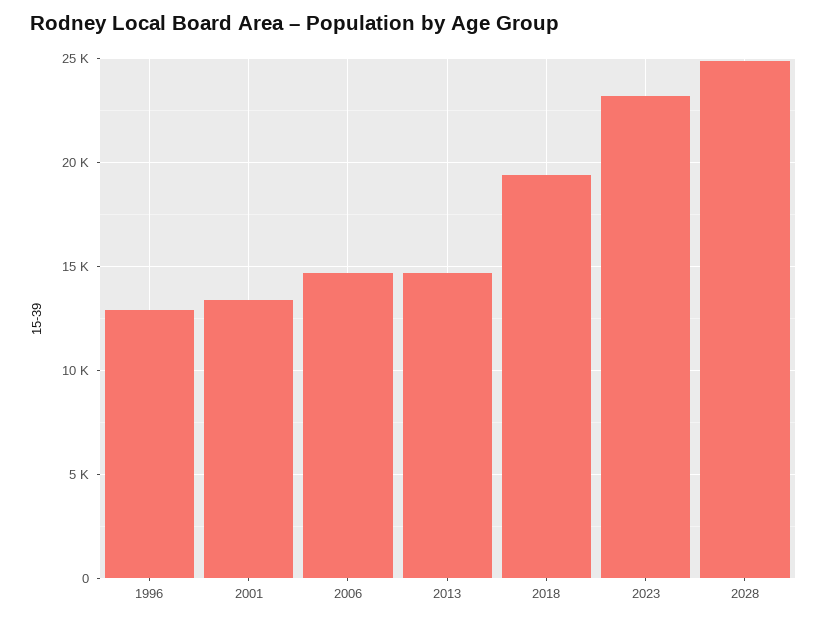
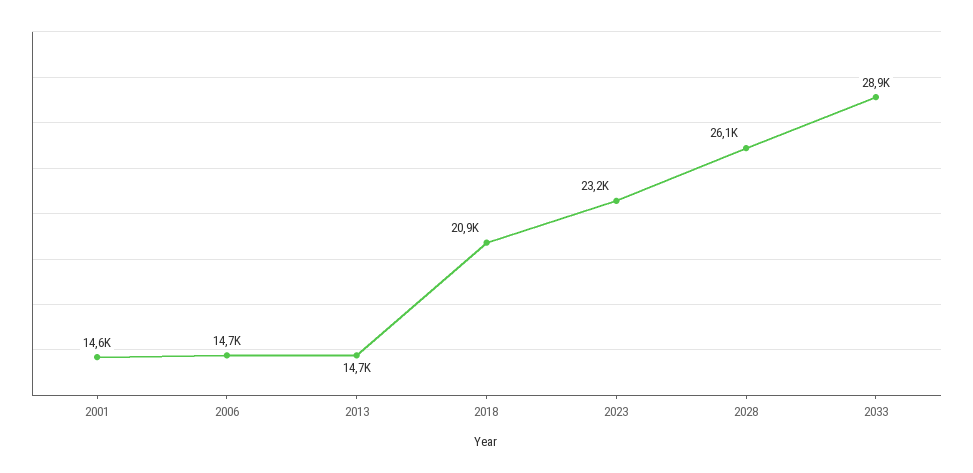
1996: 13000 -> none
2001: 13500 -> 14600
2018: 19500 -> 20900
2028: 25000 -> 26100
2033: none -> 28900

